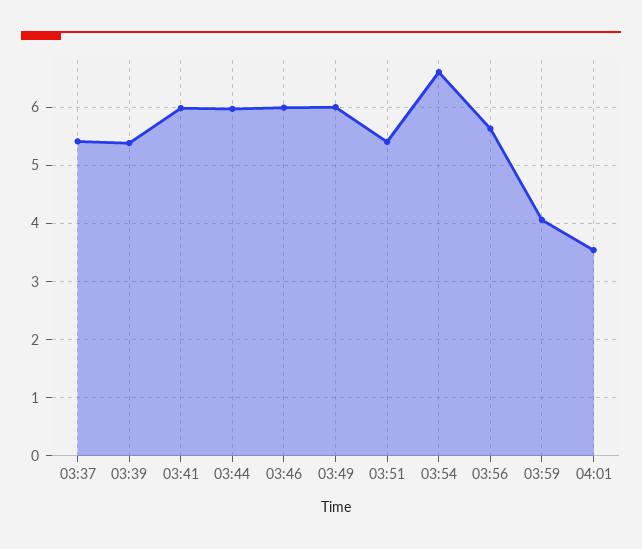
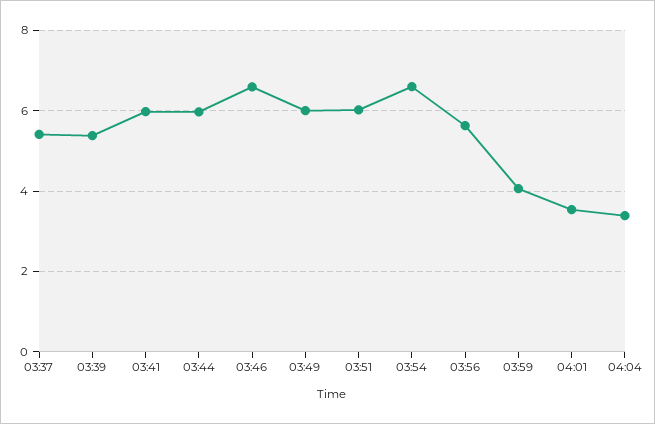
03:46: 6 -> 6.6
03:51: 5.4 -> 6
04:04: none -> 3.4

